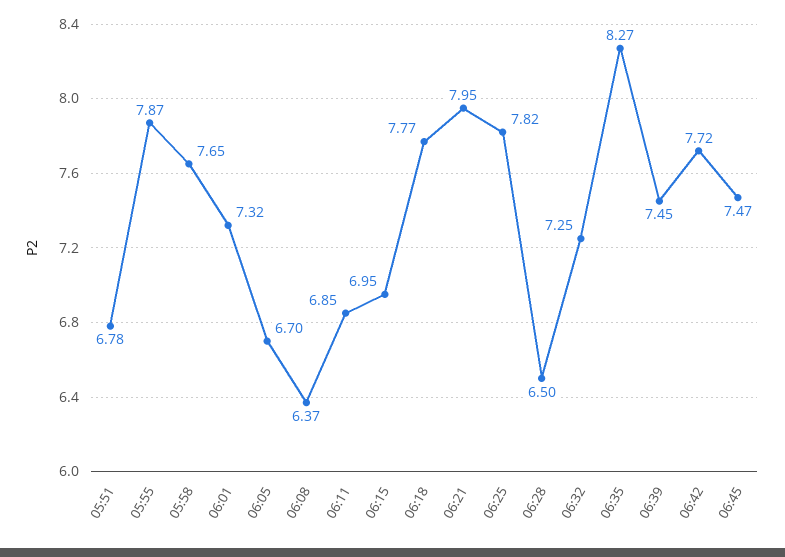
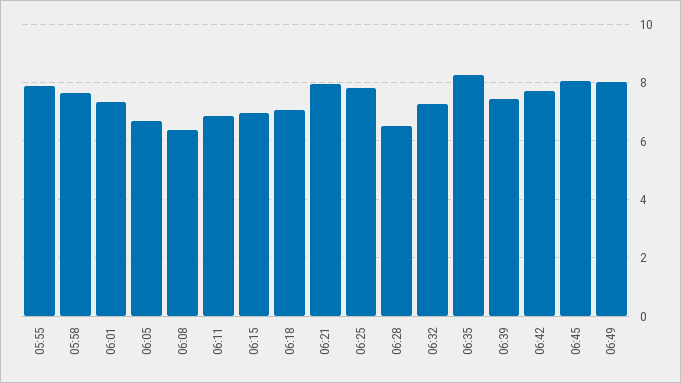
05:51: 6.78 -> none
06:18: 7.77 -> 7
06:45: 7.47 -> 8
06:49: none -> 8

